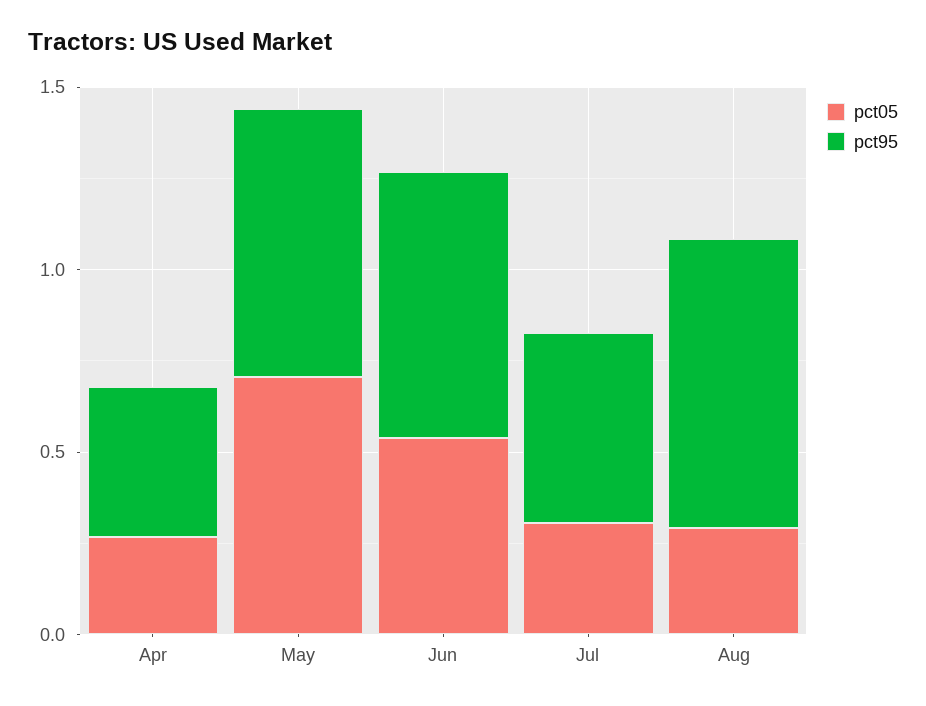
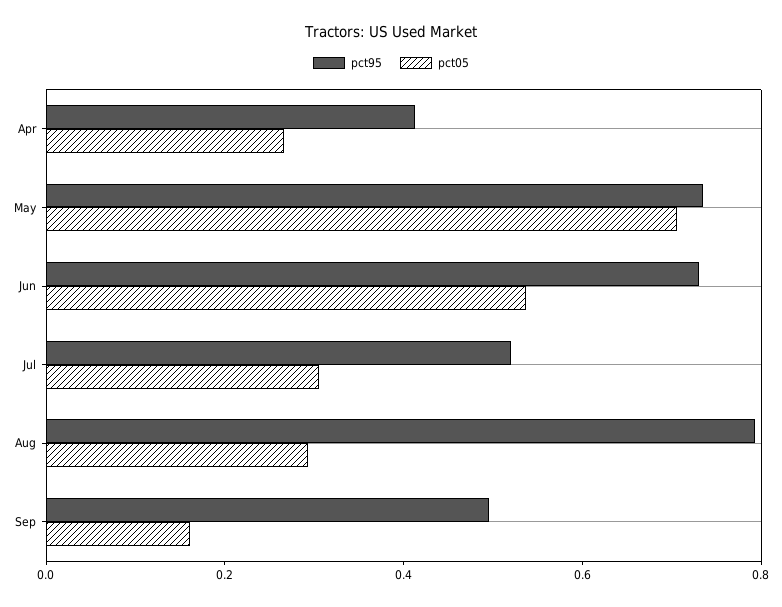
pct95, Sep: none -> 0.5
pct05, Sep: none -> 0.15

